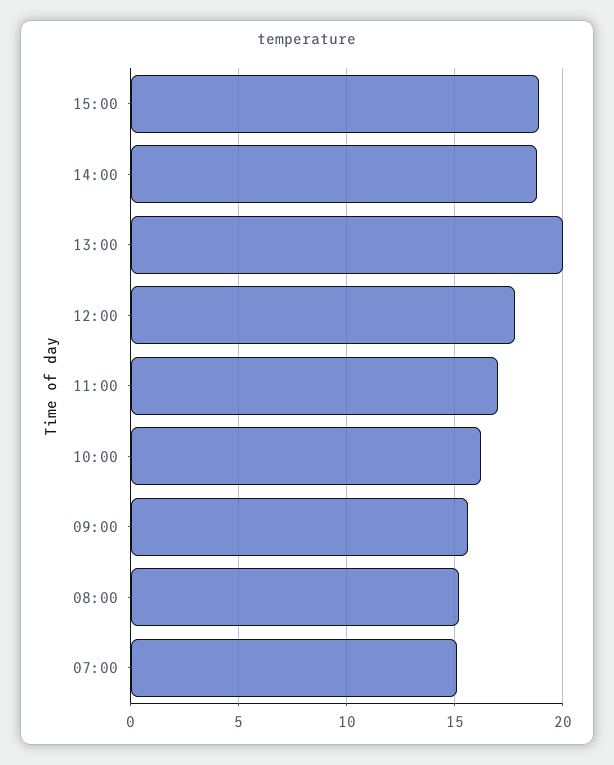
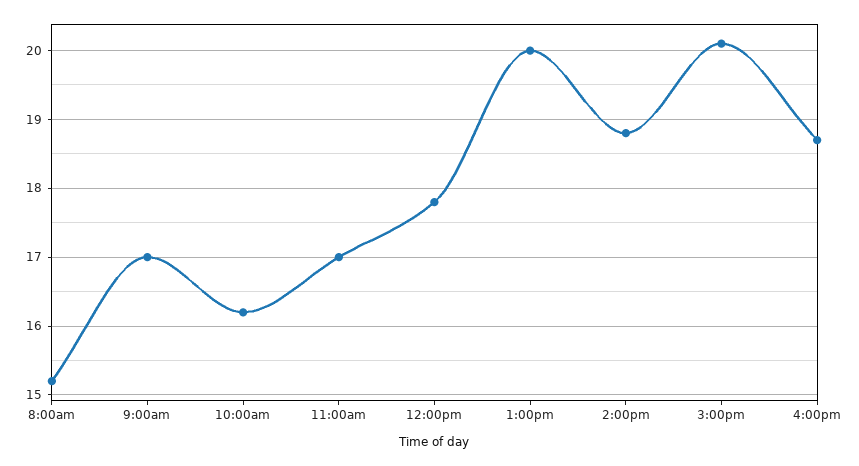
15:00: 19 -> 20.1
09:00: 15.5 -> 17
07:00: 15 -> none
4:00pm: none -> 18.7

